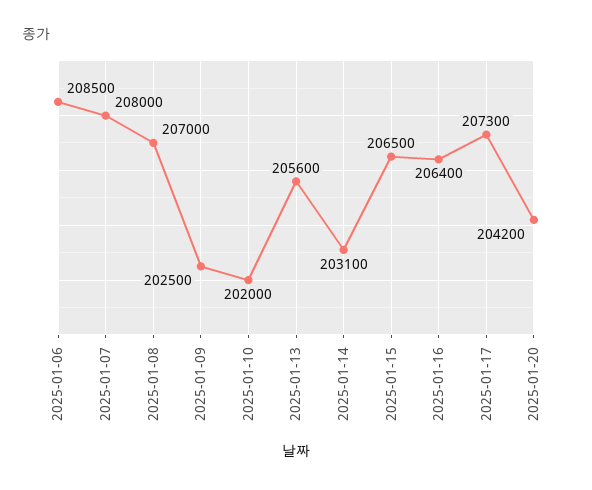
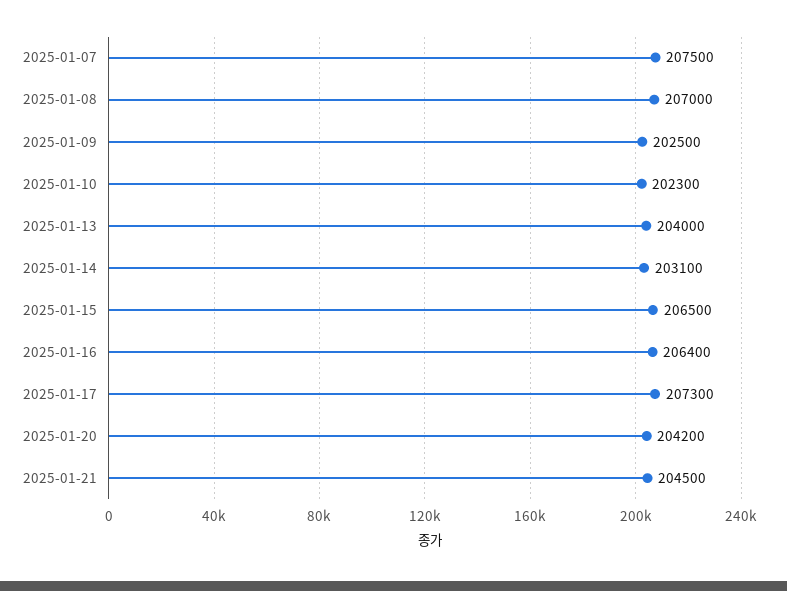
2025-01-06: 208500 -> none
2025-01-07: 208000 -> 207500
2025-01-10: 202000 -> 202300
2025-01-13: 205600 -> 204000
2025-01-21: none -> 204500

